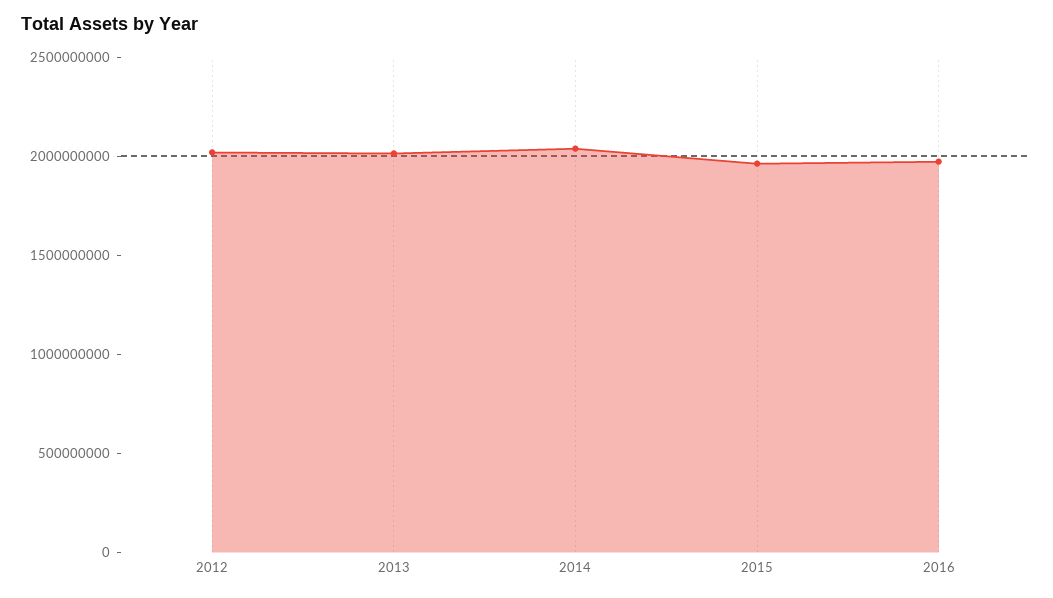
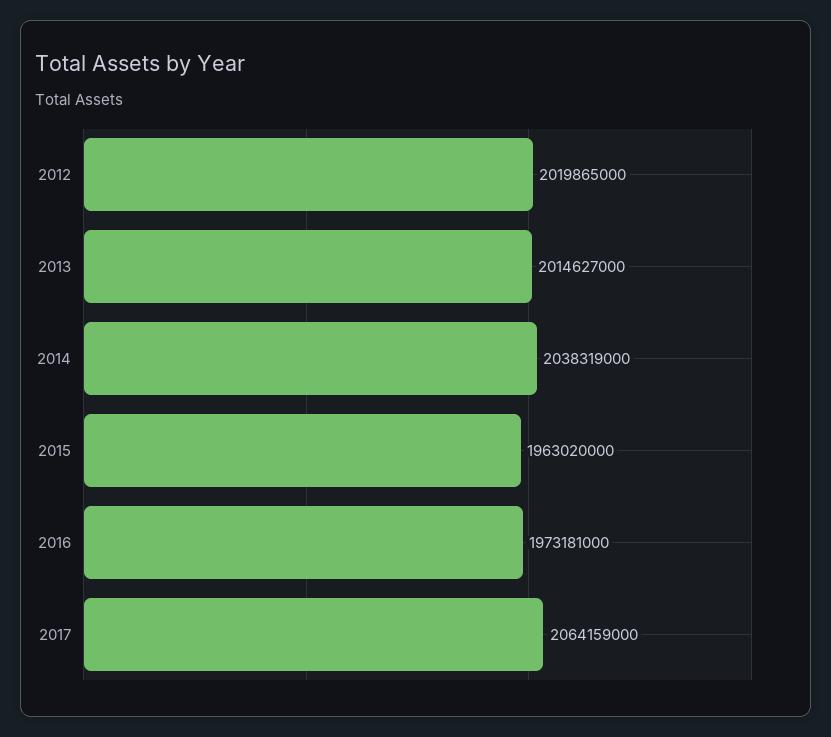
2017: none -> 2064159000

